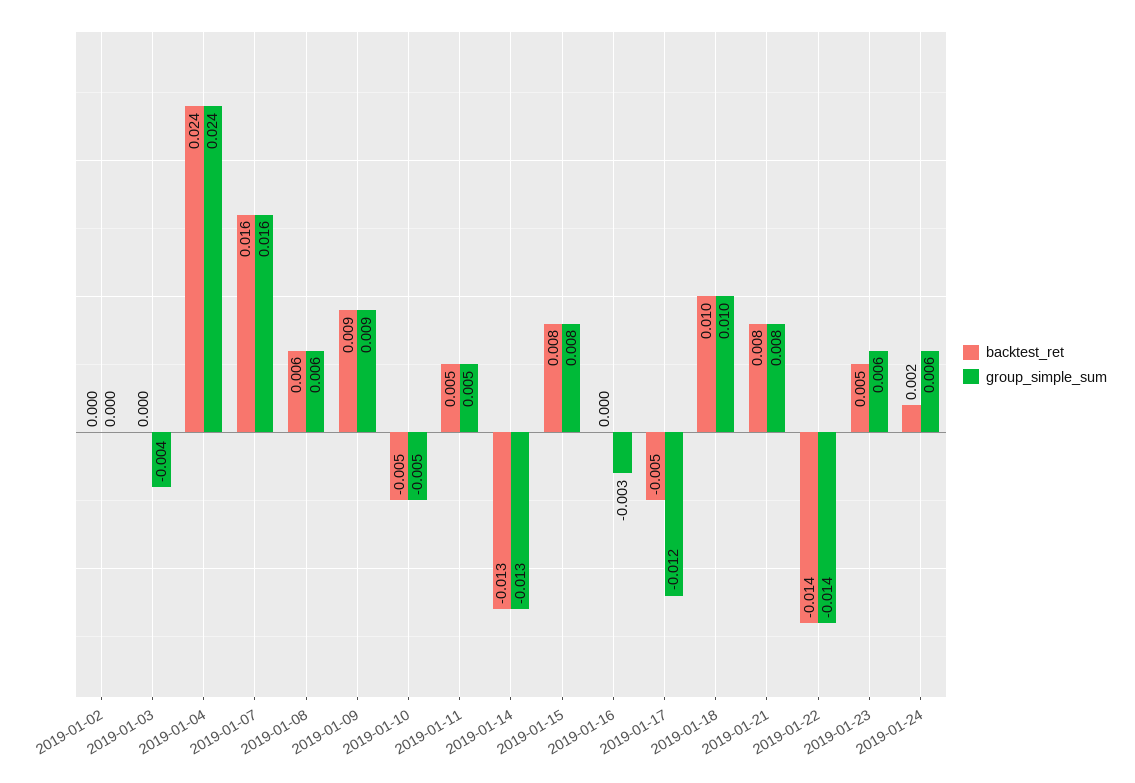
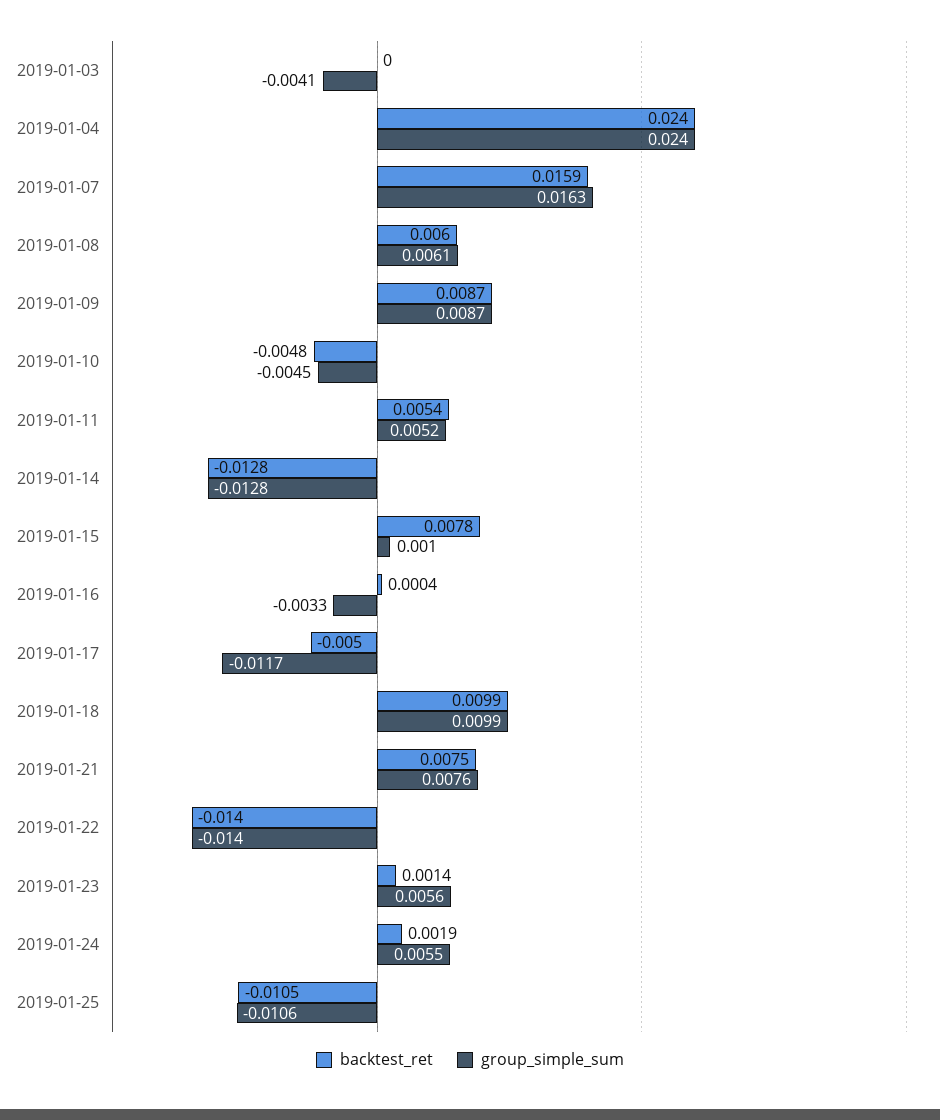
backtest_ret, 2019-01-02: 0 -> none
group_simple_sum, 2019-01-02: 0 -> none
group_simple_sum, 2019-01-15: 0.008 -> 0.001
backtest_ret, 2019-01-23: 0.005 -> 0.0014
backtest_ret, 2019-01-25: none -> -0.0105
group_simple_sum, 2019-01-25: none -> -0.0106

